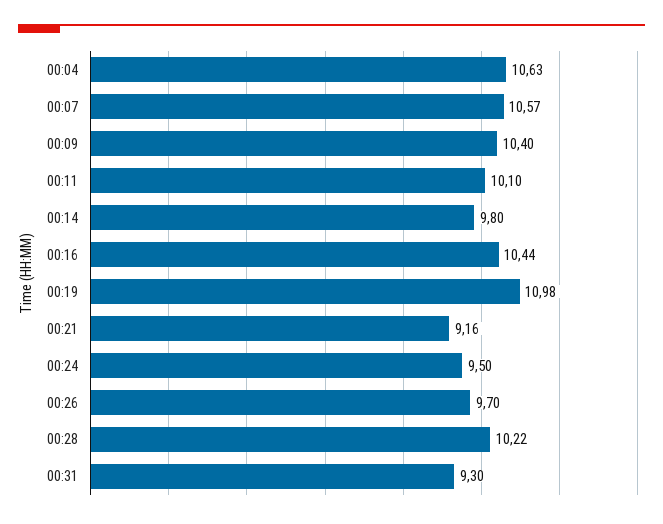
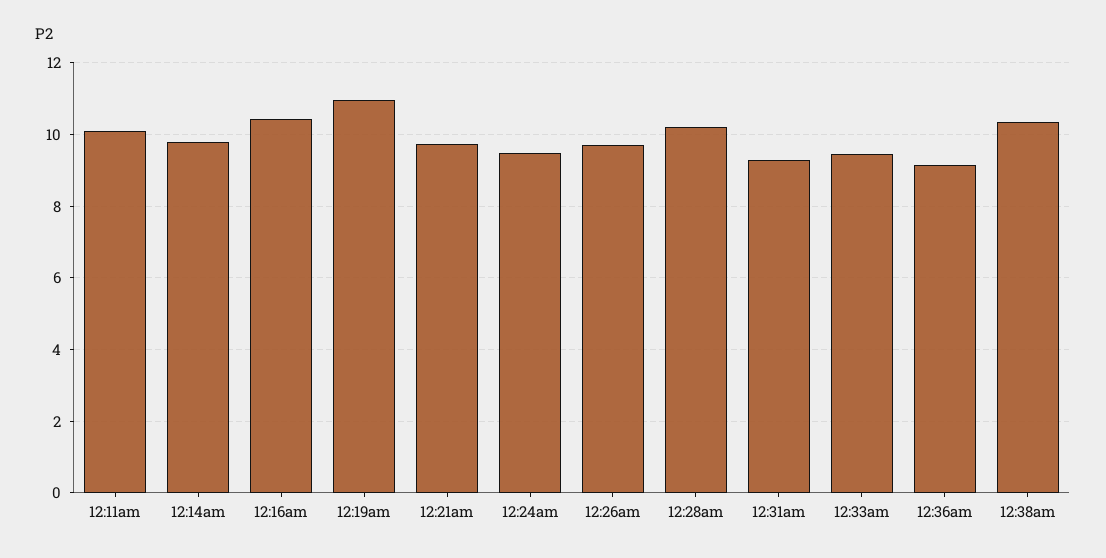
00:04: 10.63 -> none
00:07: 10.57 -> none
00:09: 10.4 -> none
00:21: 9.16 -> 9.8
12:33am: none -> 9.4
12:36am: none -> 9.2
12:38am: none -> 10.4

